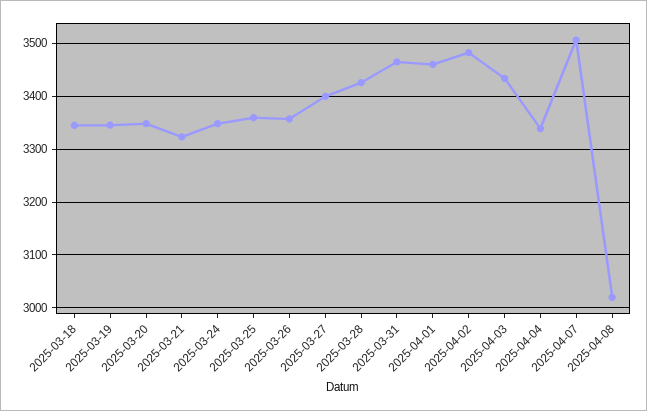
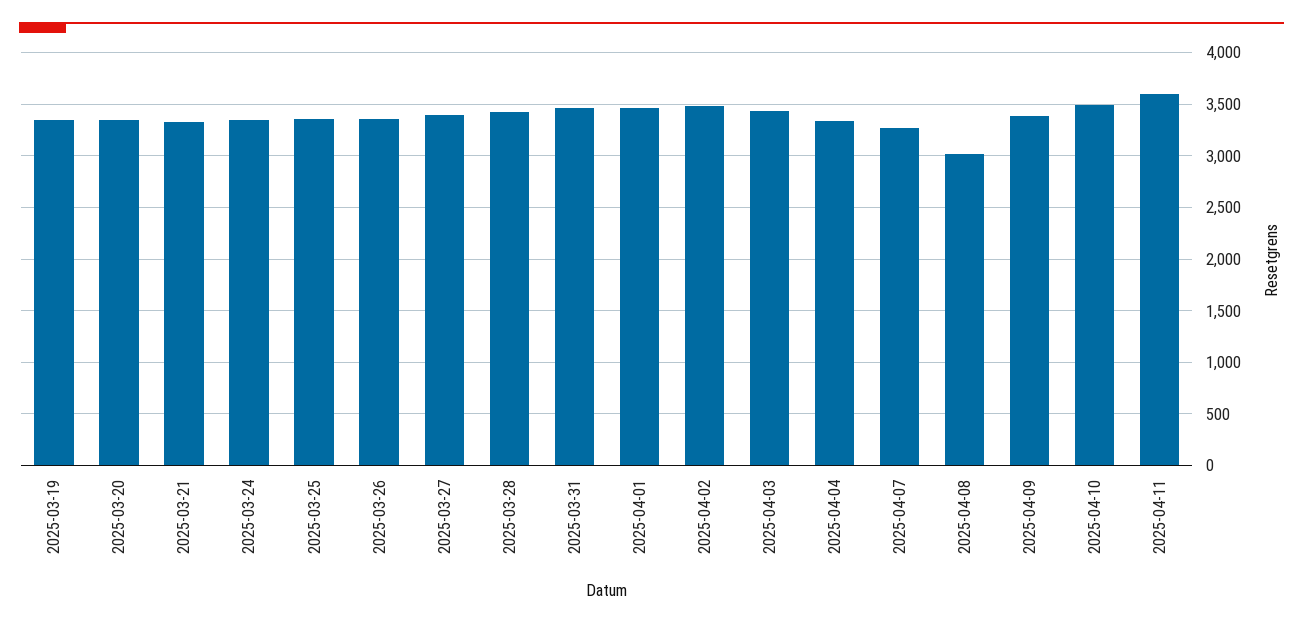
2025-03-18: 3340 -> none
2025-04-07: 3500 -> 3300
2025-04-09: none -> 3400
2025-04-10: none -> 3500
2025-04-11: none -> 3600

